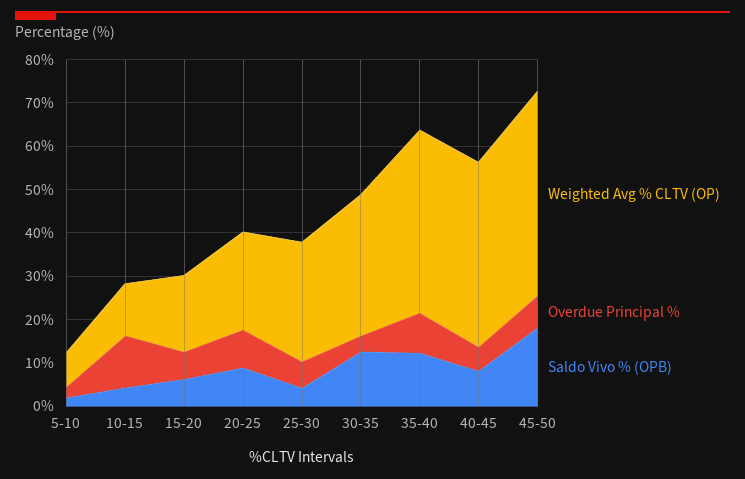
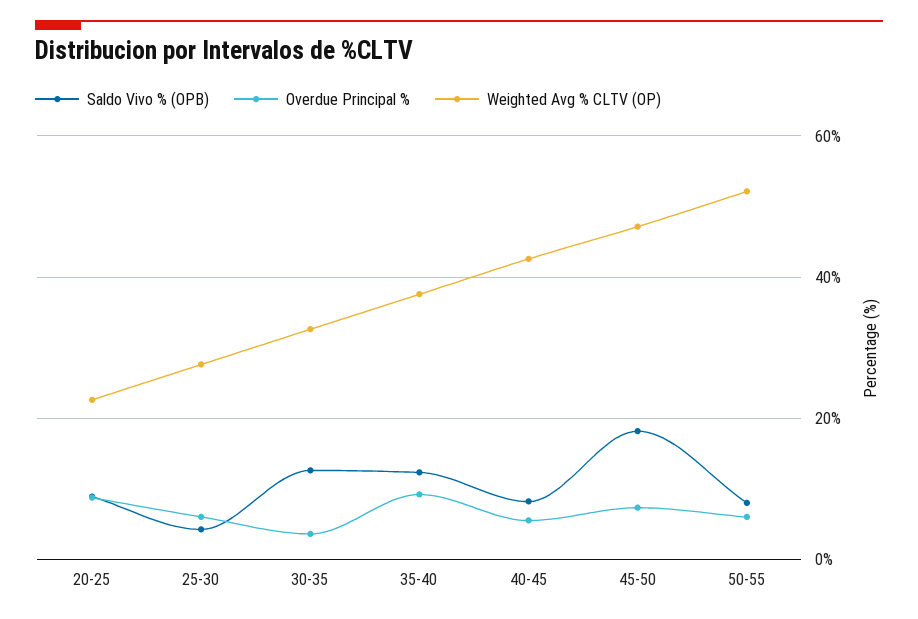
Weighted Avg % CLTV (OP), 5-10: 8 -> none
Overdue Principal %, 5-10: 2 -> none
Saldo Vivo % (OPB), 5-10: 2 -> none
Weighted Avg % CLTV (OP), 10-15: 12 -> none
Overdue Principal %, 10-15: 12 -> none
Saldo Vivo % (OPB), 10-15: 4 -> none
Weighted Avg % CLTV (OP), 15-20: 18 -> none
Overdue Principal %, 15-20: 6 -> none
Saldo Vivo % (OPB), 15-20: 6 -> none
Weighted Avg % CLTV (OP), 35-40: 42 -> 38
Saldo Vivo % (OPB), 50-55: none -> 8
Overdue Principal %, 50-55: none -> 6
Weighted Avg % CLTV (OP), 50-55: none -> 52

